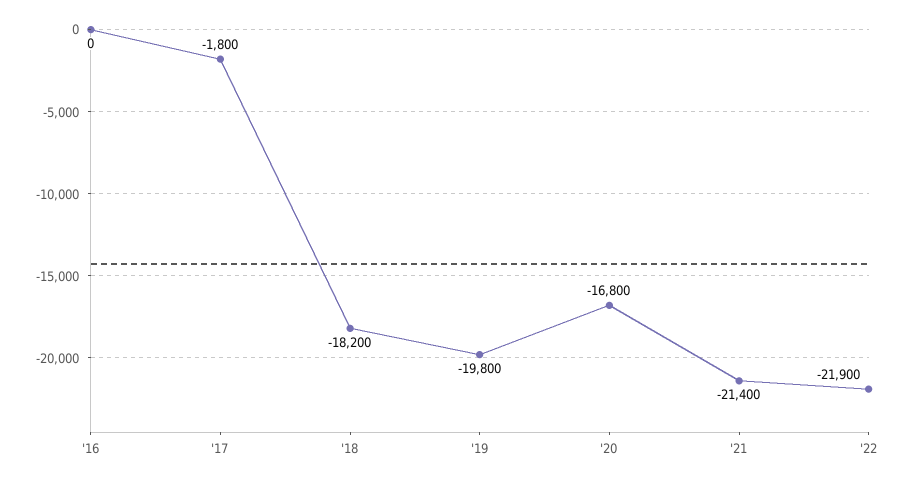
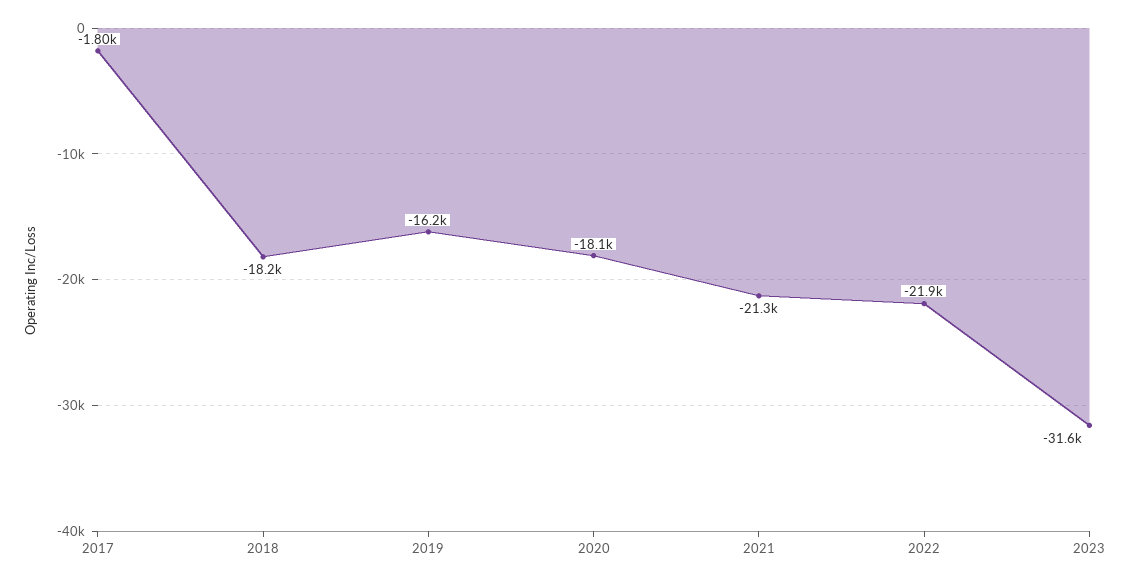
'16: 0 -> none
'19: -19800 -> -16200
'20: -16800 -> -18100
'21: -21400 -> -21300
2023: none -> -31600

